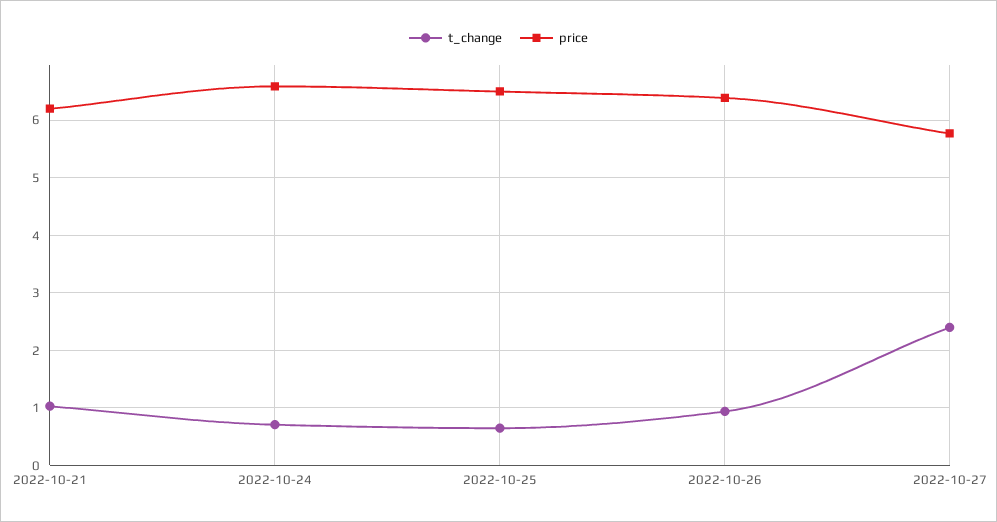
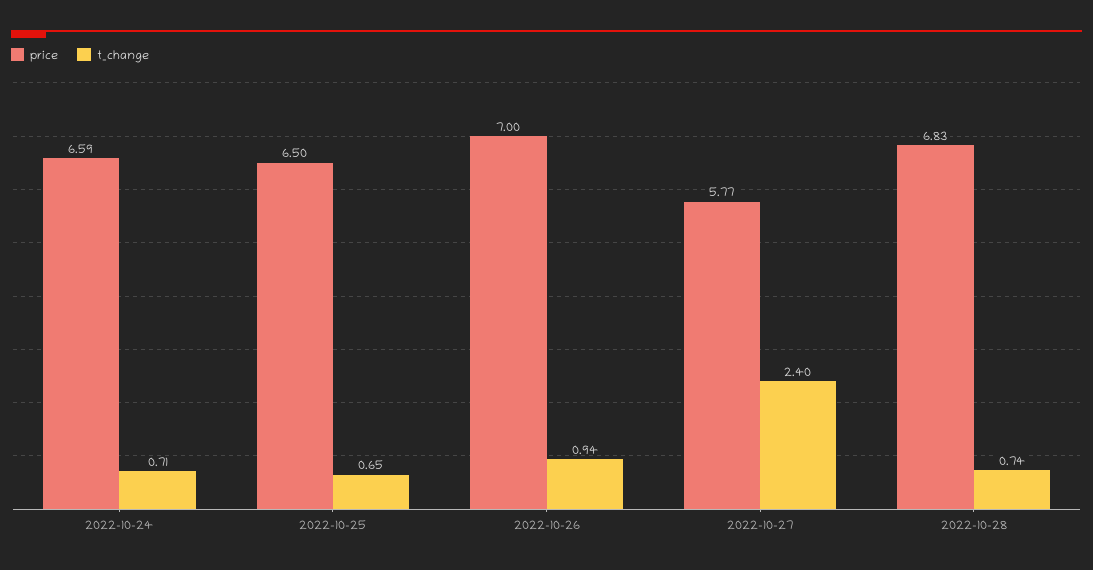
t_change, 2022-10-21: 1 -> none
price, 2022-10-21: 6.2 -> none
price, 2022-10-26: 6.4 -> 7
price, 2022-10-28: none -> 6.83
t_change, 2022-10-28: none -> 0.74

